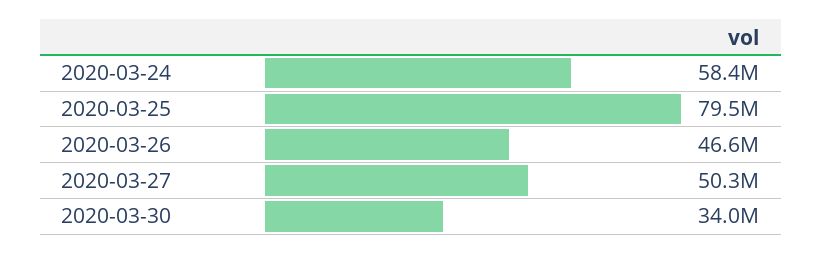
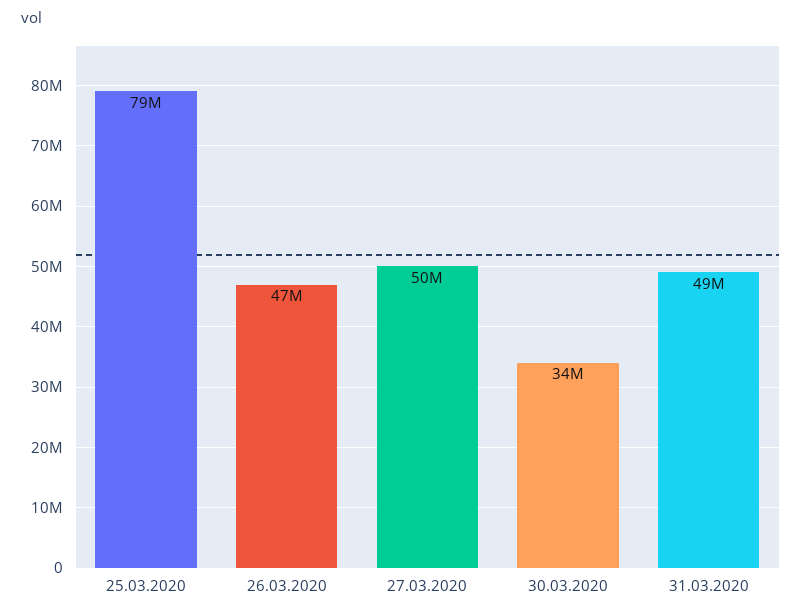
2020-03-24: 58400000 -> none
31.03.2020: none -> 49000000

